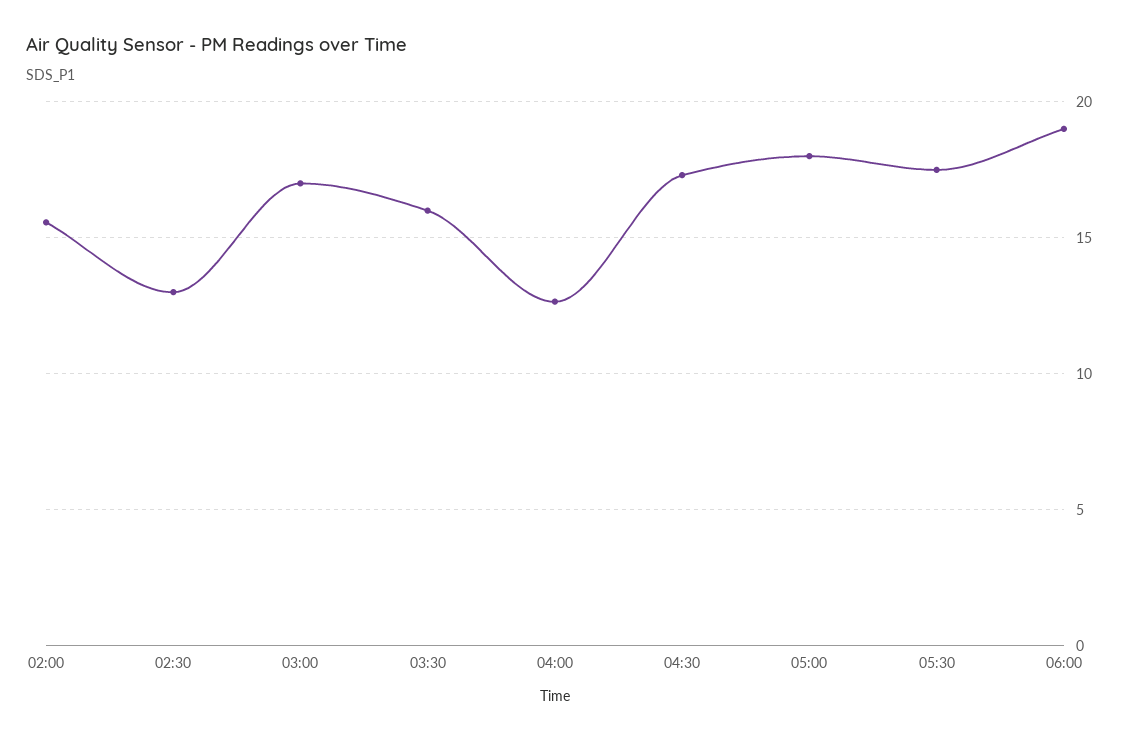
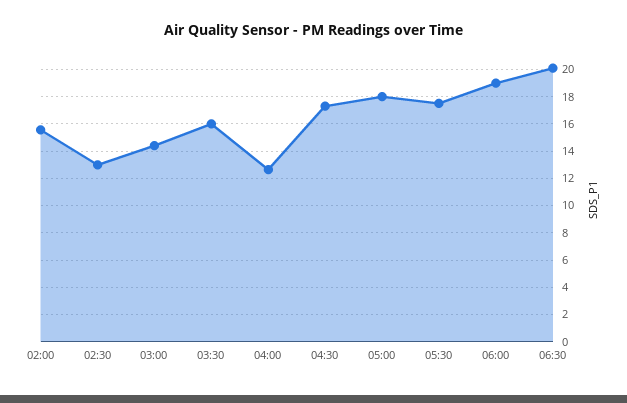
03:00: 17 -> 14.5
06:30: none -> 20

